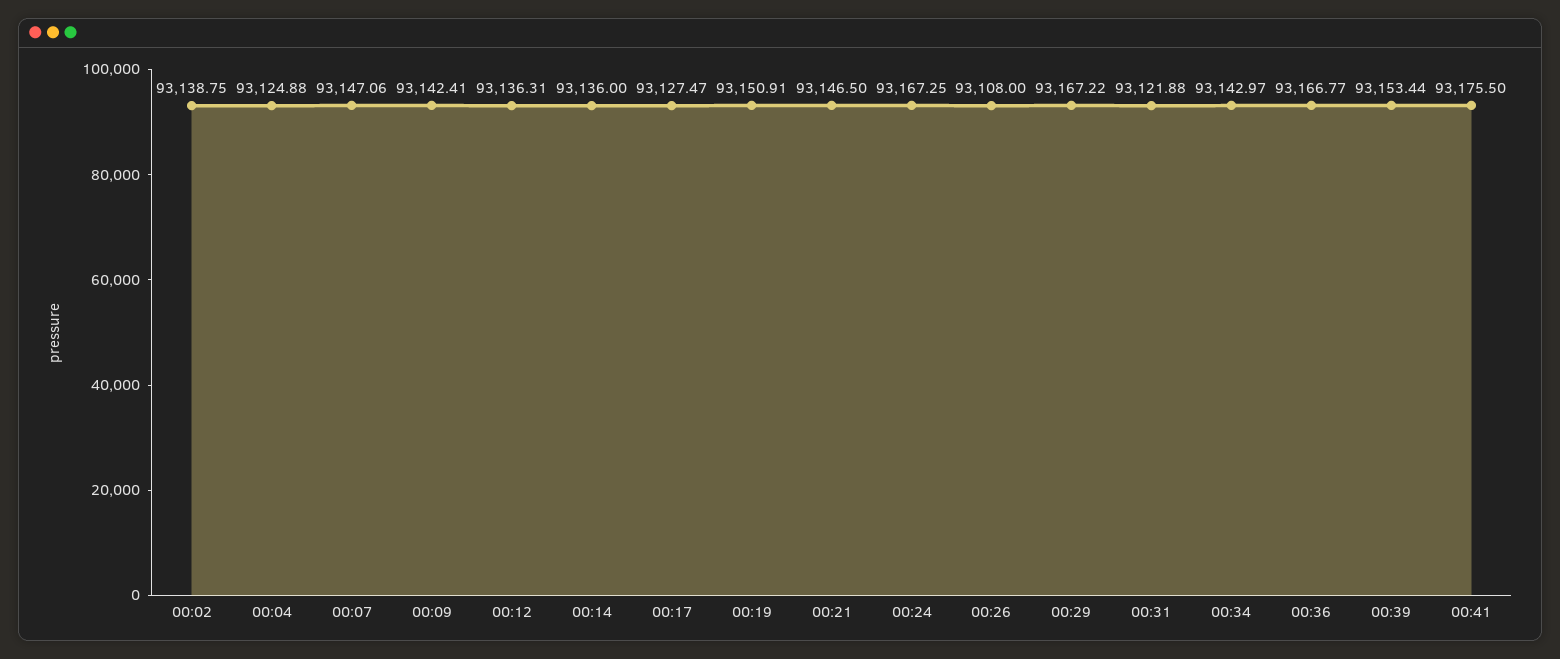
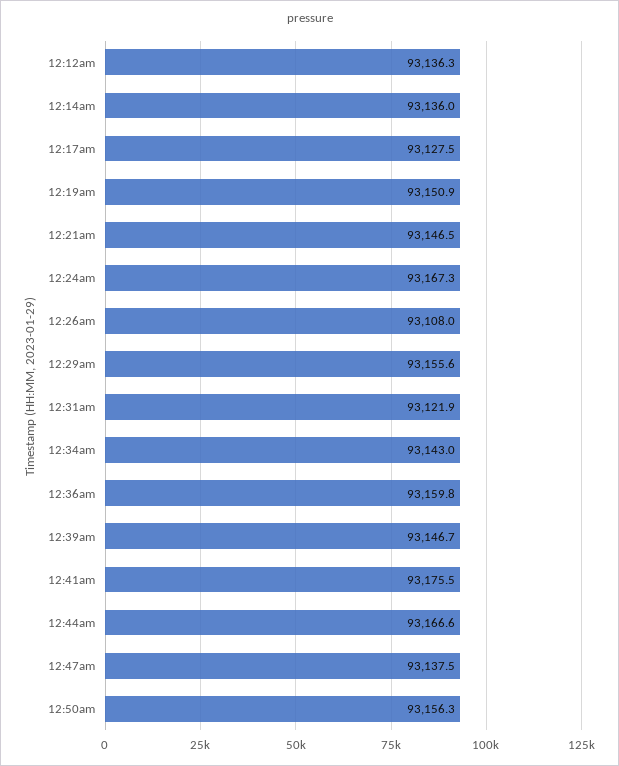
00:02: 93138.75 -> none
00:04: 93124.88 -> none
00:07: 93147.06 -> none
00:09: 93142.41 -> none
00:29: 93167.22 -> 93155.6
00:36: 93166.77 -> 93159.8
00:39: 93153.44 -> 93146.7
12:44am: none -> 93166.6
12:47am: none -> 93137.5
12:50am: none -> 93156.3

